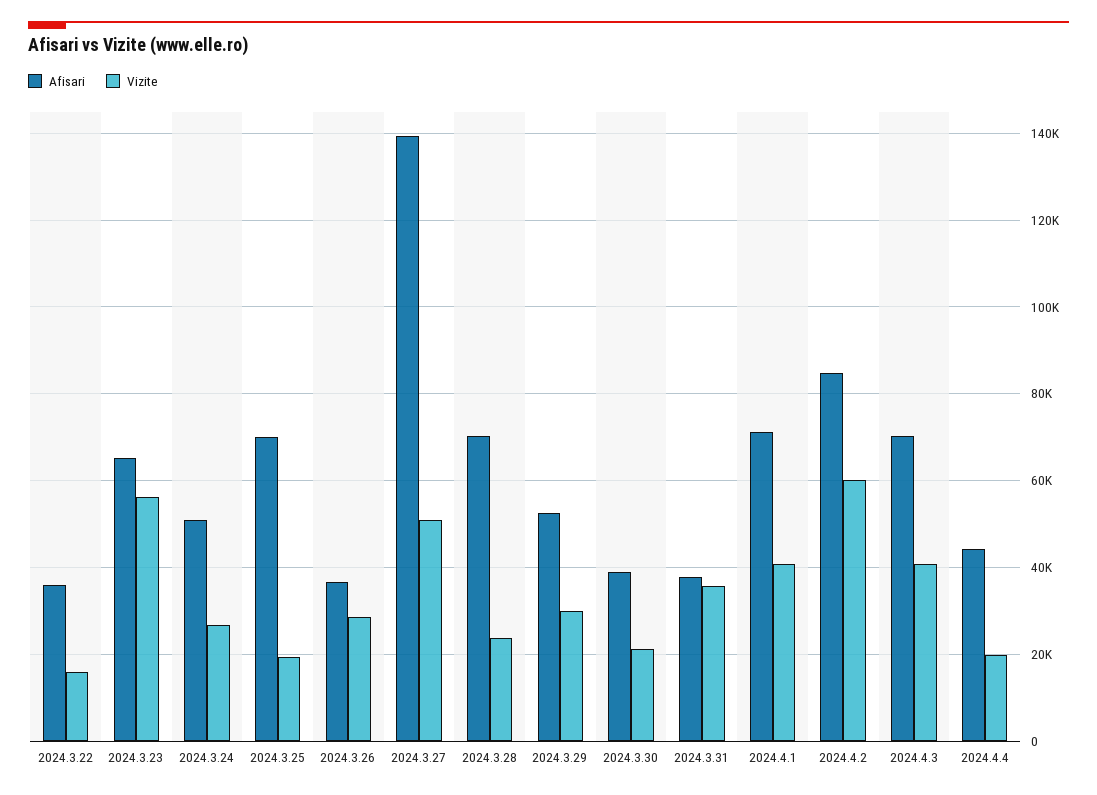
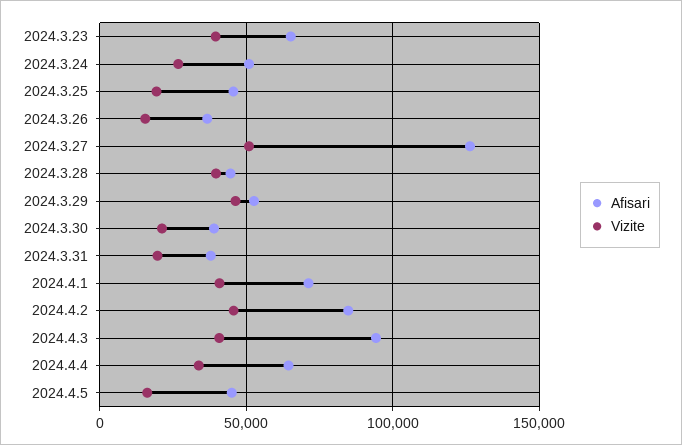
Afisari, 2024.3.22: 36000 -> none
Vizite, 2024.3.22: 16000 -> none
Vizite, 2024.3.23: 56000 -> 40000
Afisari, 2024.3.25: 70000 -> 45000
Vizite, 2024.3.26: 28000 -> 15000
Afisari, 2024.3.27: 140000 -> 125000
Afisari, 2024.3.28: 70000 -> 45000
Vizite, 2024.3.28: 24000 -> 40000
Vizite, 2024.3.29: 30000 -> 45000
Vizite, 2024.3.31: 36000 -> 20000
Vizite, 2024.4.2: 60000 -> 45000
Afisari, 2024.4.3: 70000 -> 95000
Afisari, 2024.4.4: 44000 -> 65000
Vizite, 2024.4.4: 20000 -> 35000
Afisari, 2024.4.5: none -> 45000
Vizite, 2024.4.5: none -> 15000

